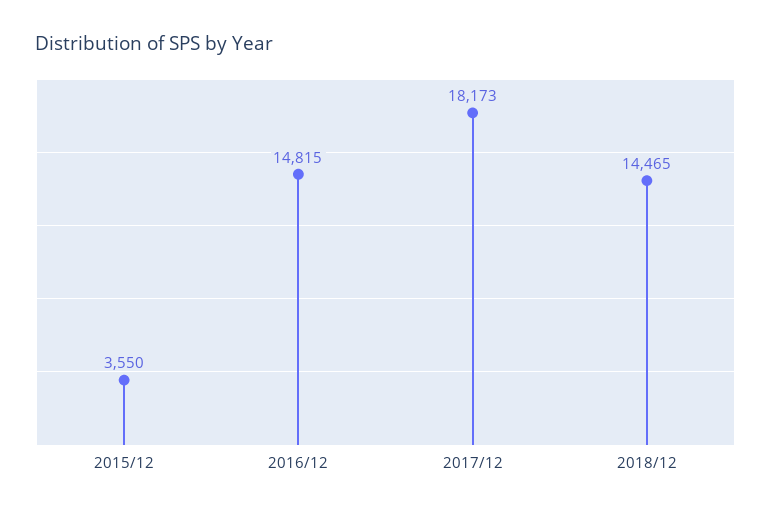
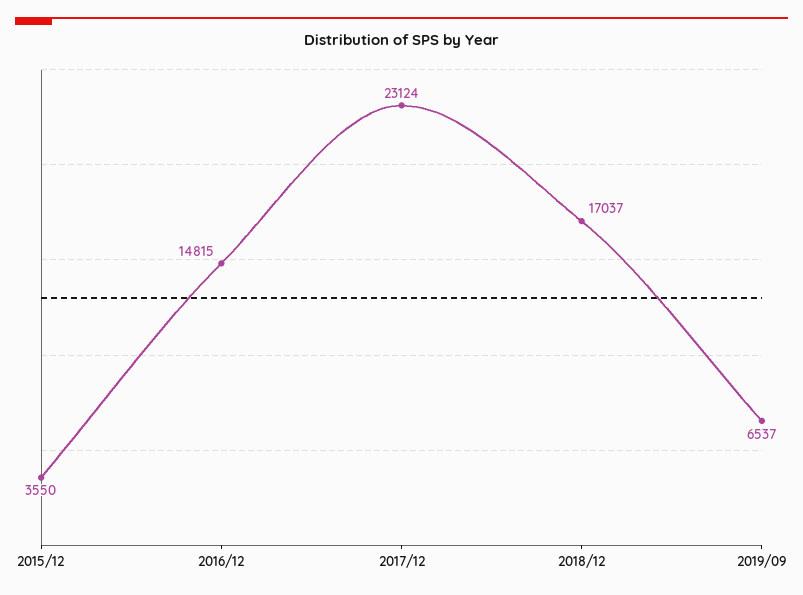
2017/12: 18173 -> 23124
2018/12: 14465 -> 17037
2019/09: none -> 6537

